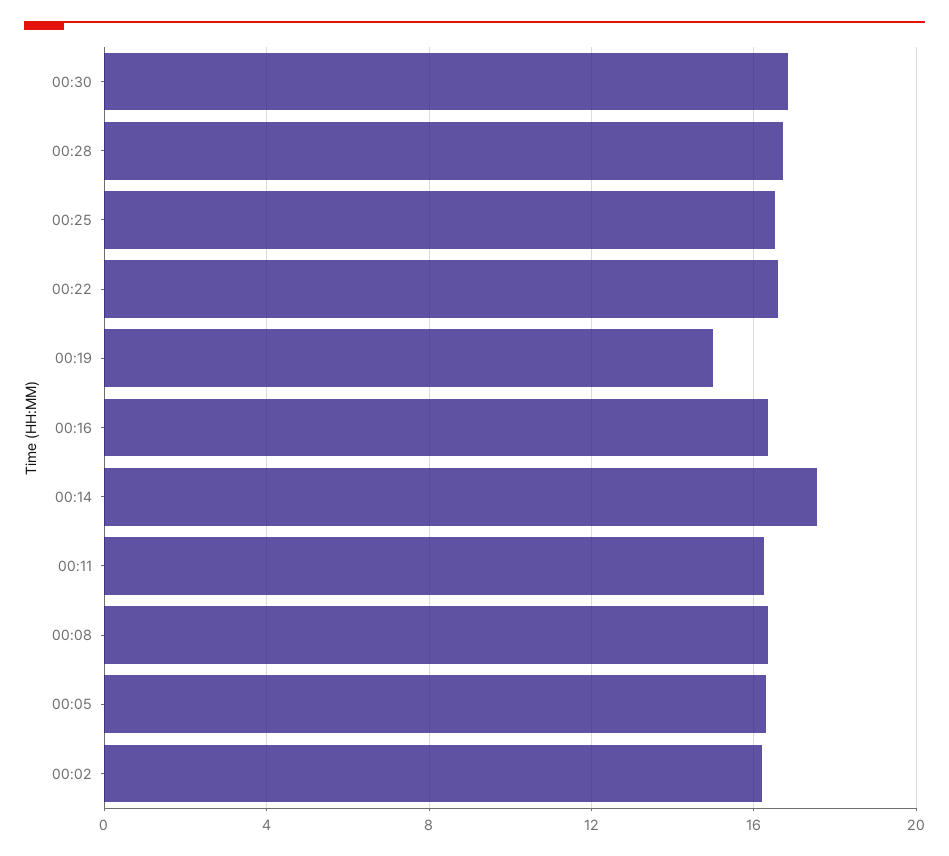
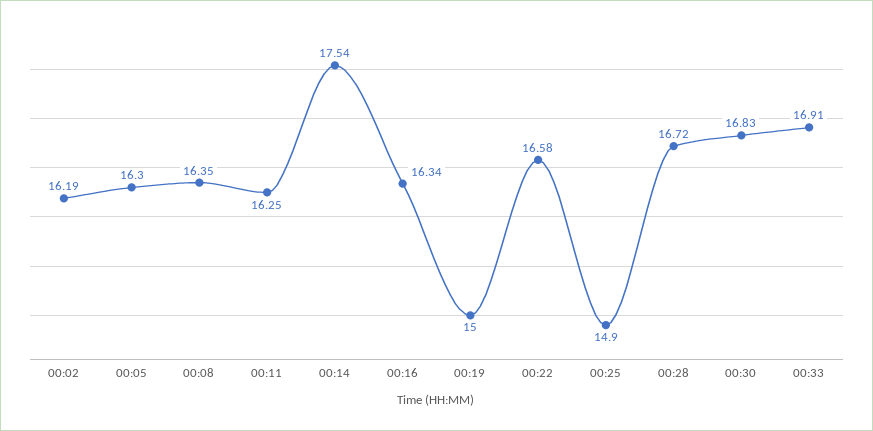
00:25: 16.5 -> 14.9
00:33: none -> 16.91

